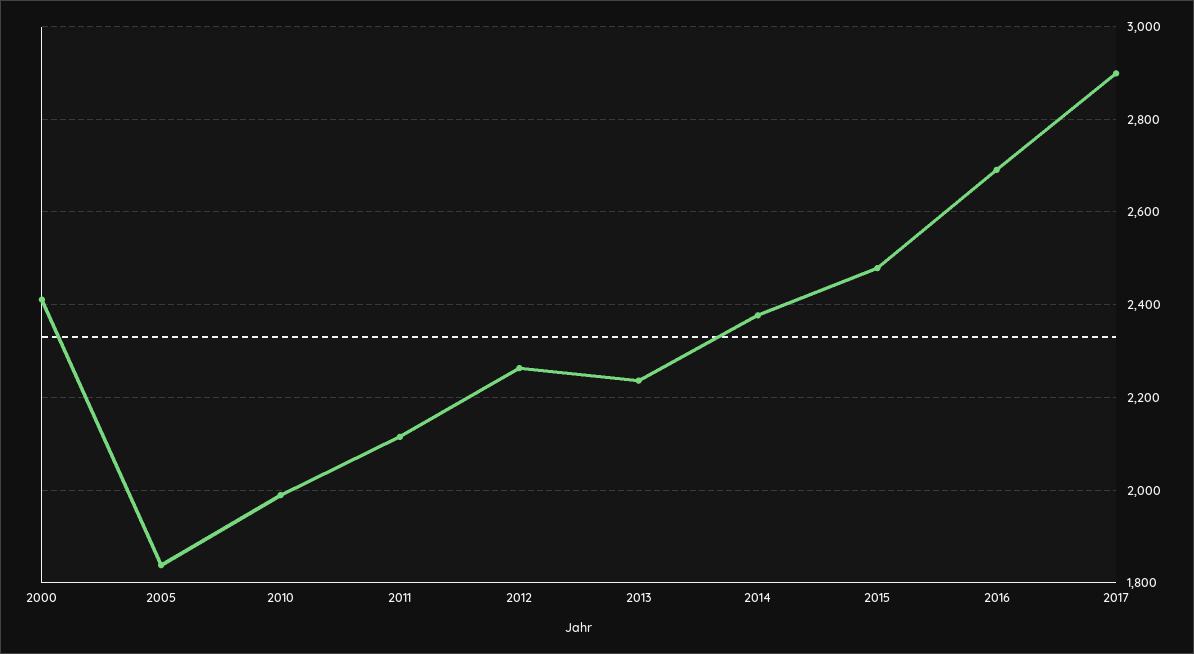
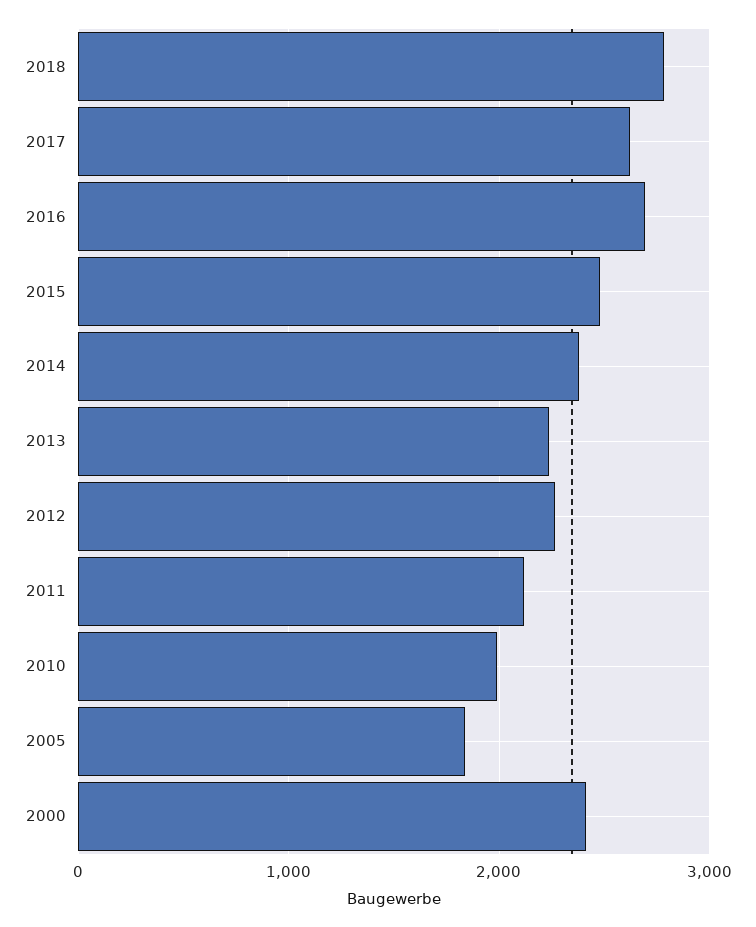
2017: 2900 -> 2600
2018: none -> 2800

